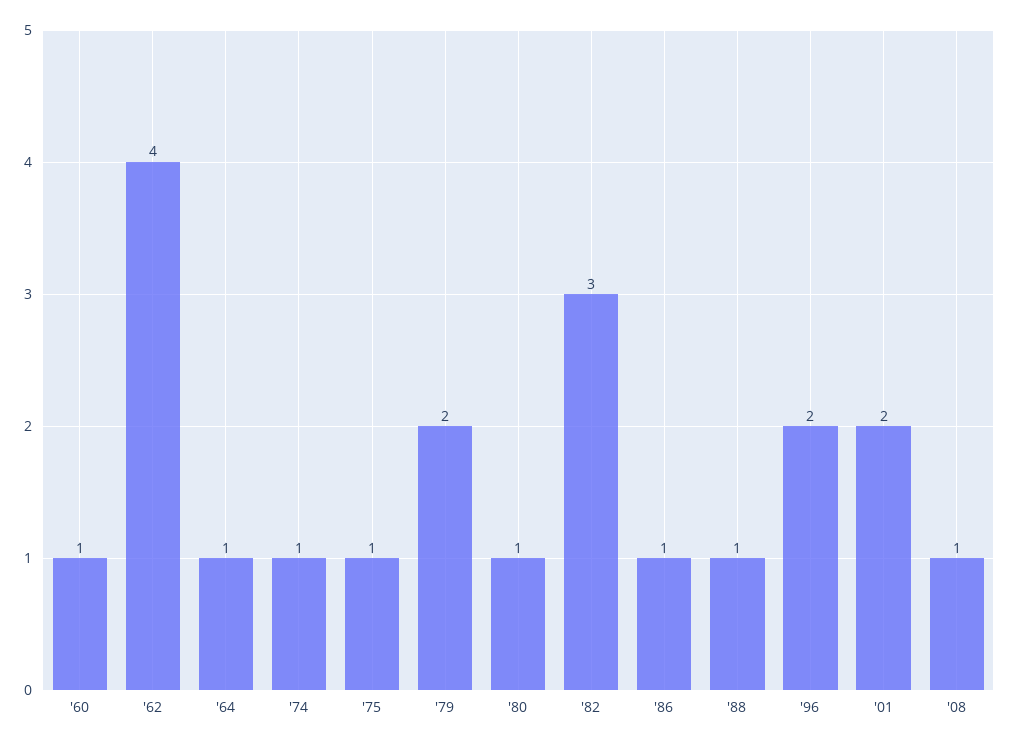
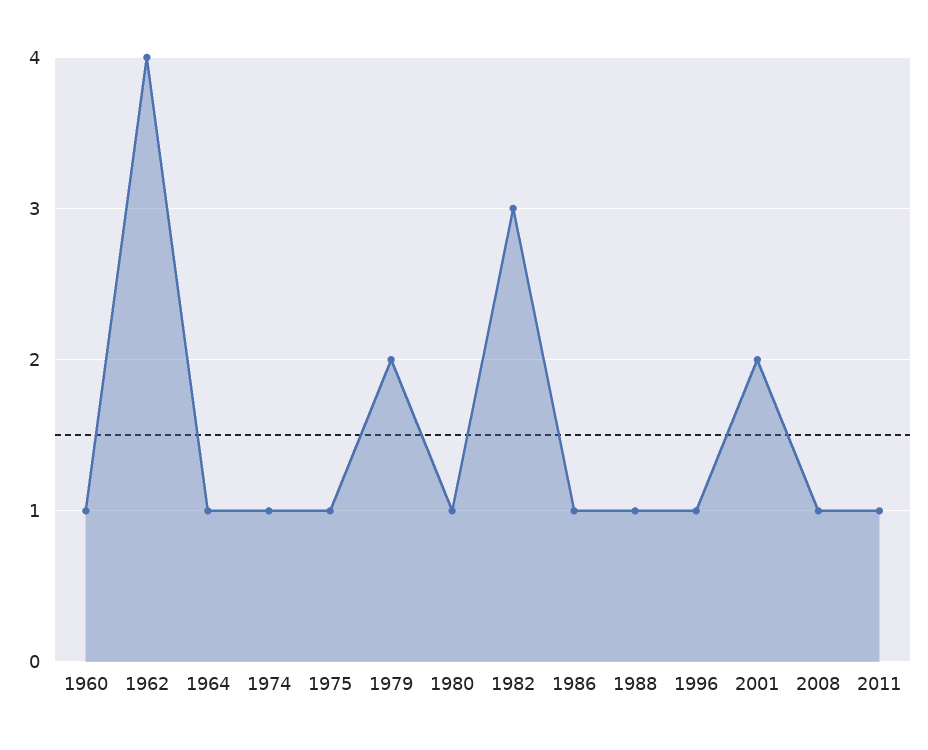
'96: 2 -> 1
2011: none -> 1

